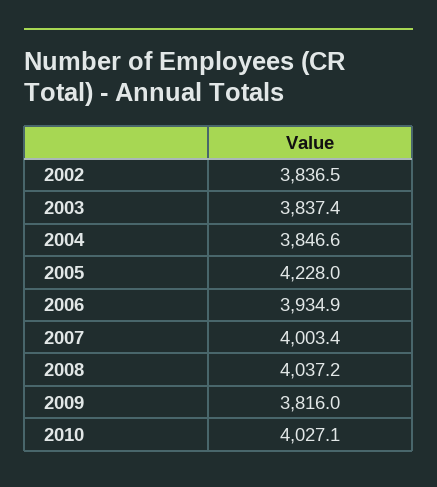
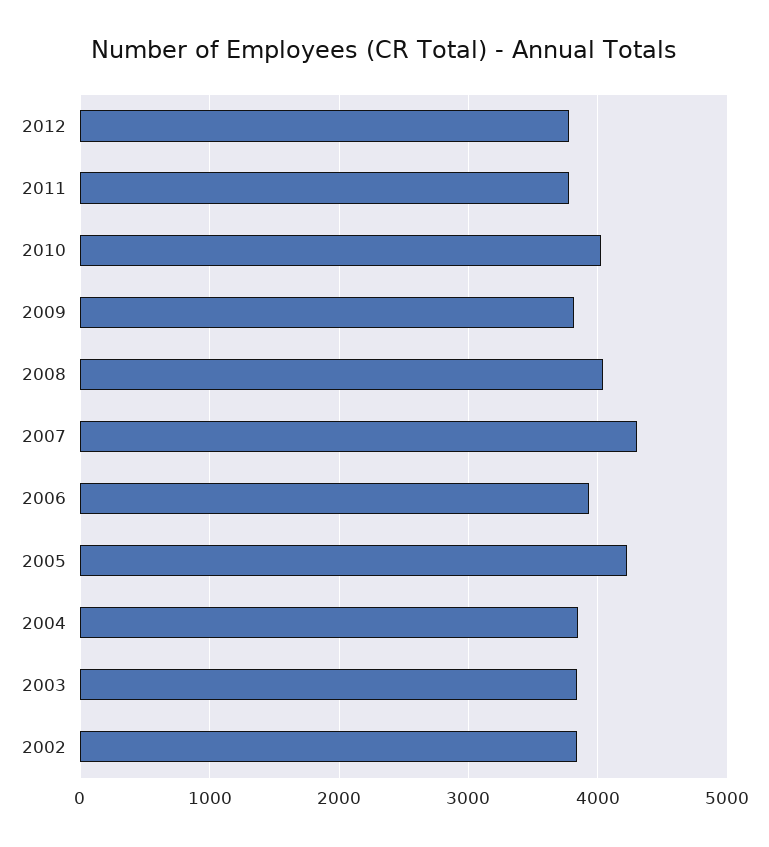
2007: 4003.4 -> 4300
2012: none -> 3800
2011: none -> 3800

